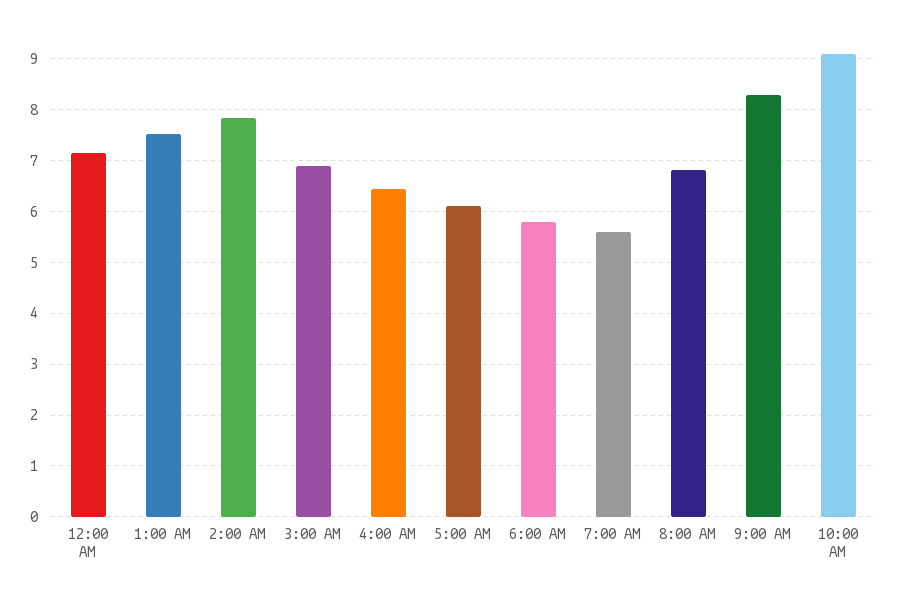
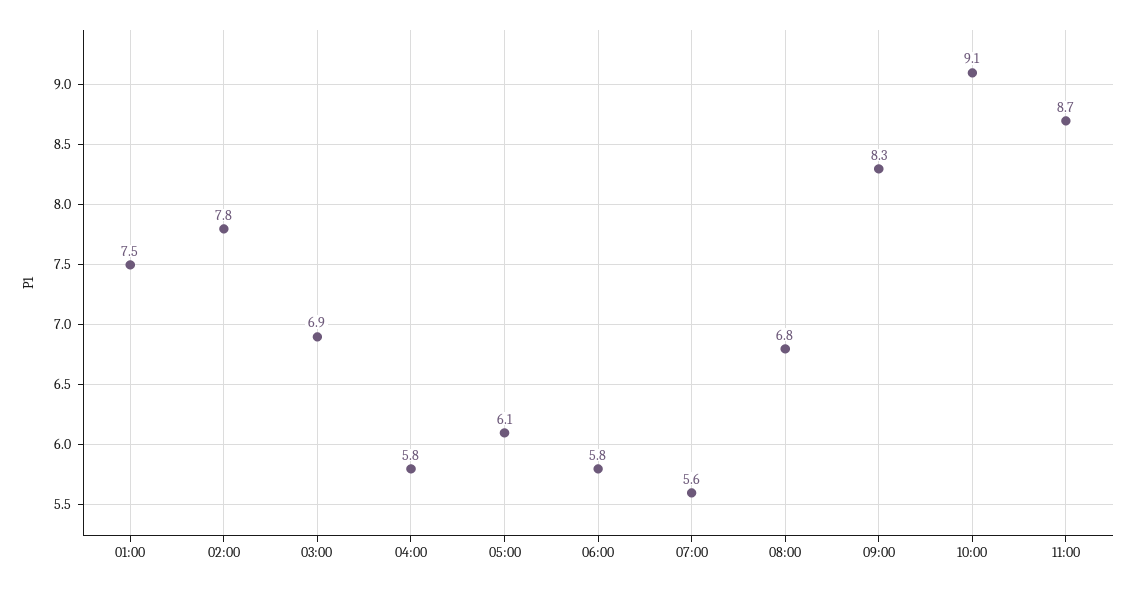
12:00 AM: 7.2 -> none
4:00 AM: 6.4 -> 5.8
11:00: none -> 8.7

